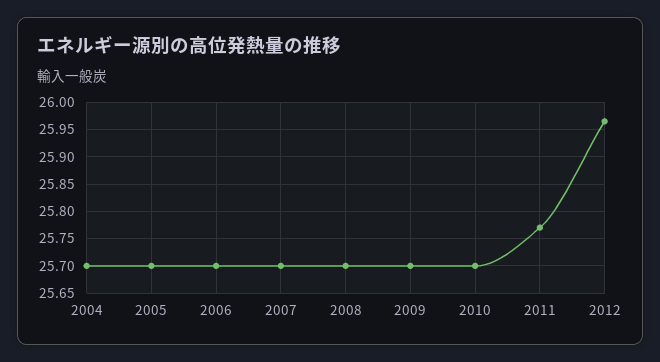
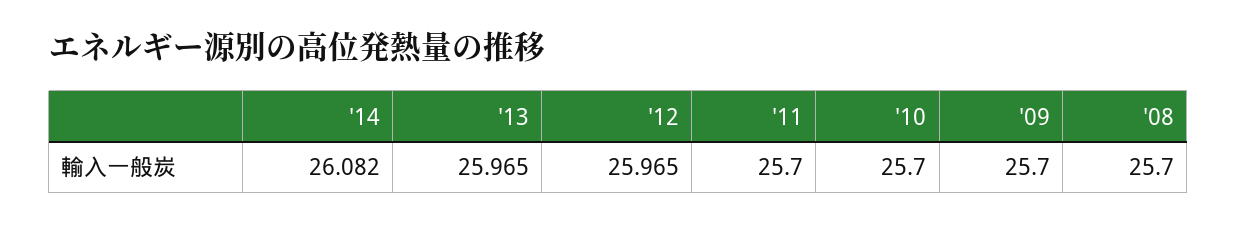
2004: 25.7 -> none
2005: 25.7 -> none
2006: 25.7 -> none
2007: 25.7 -> none
2011: 25.775 -> 25.7
'14: none -> 26.082
'13: none -> 25.965

